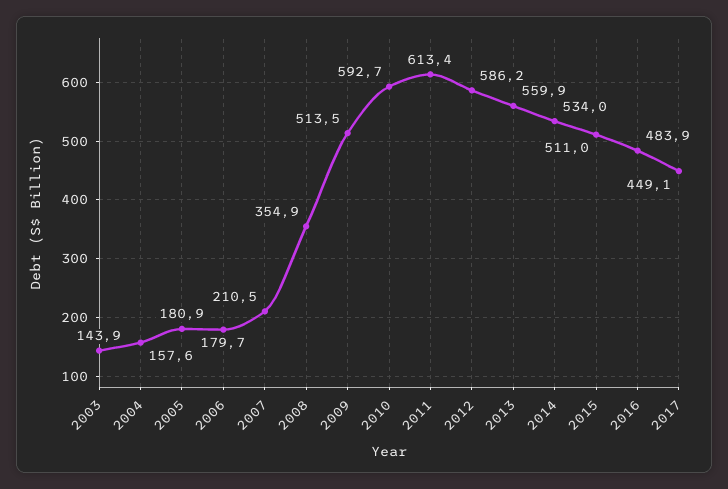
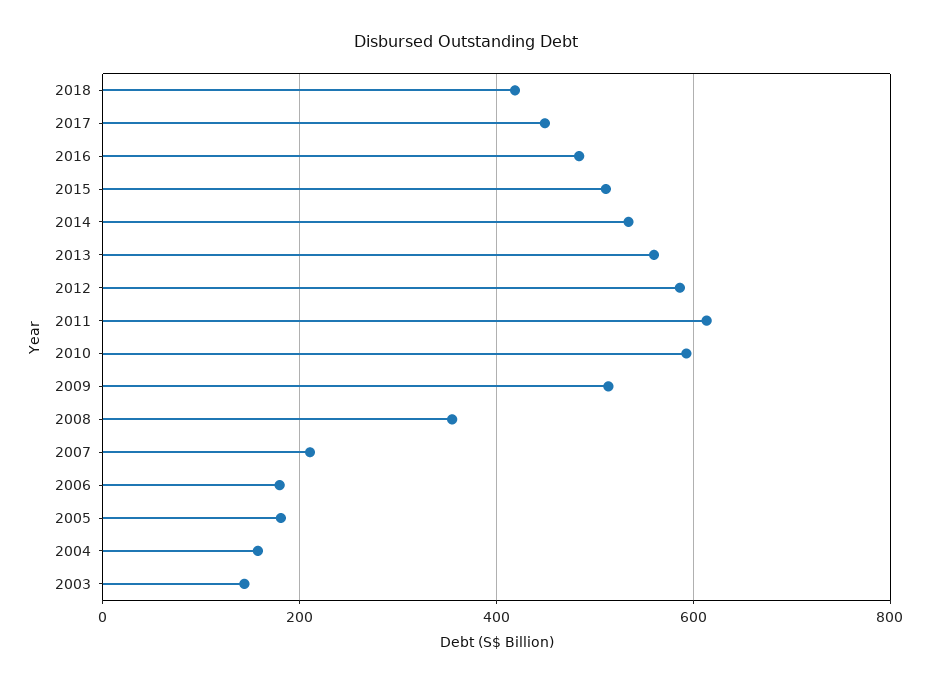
2018: none -> 420

